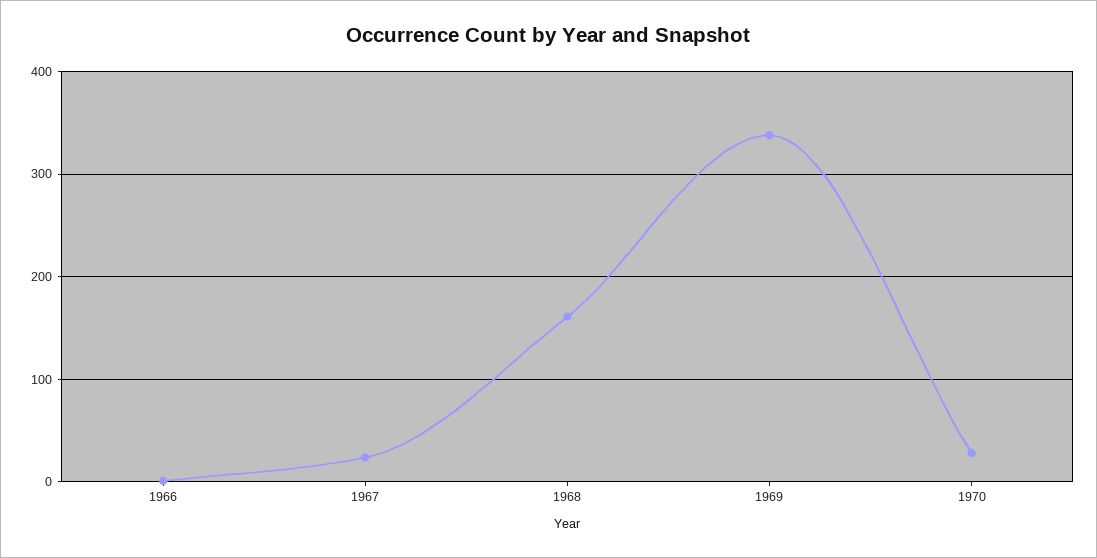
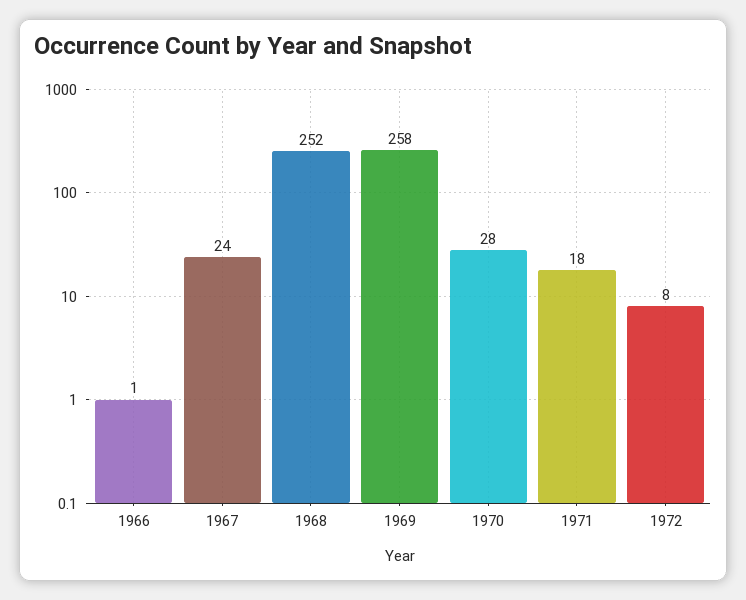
1968: 160 -> 252
1969: 340 -> 258
1971: none -> 18
1972: none -> 8

